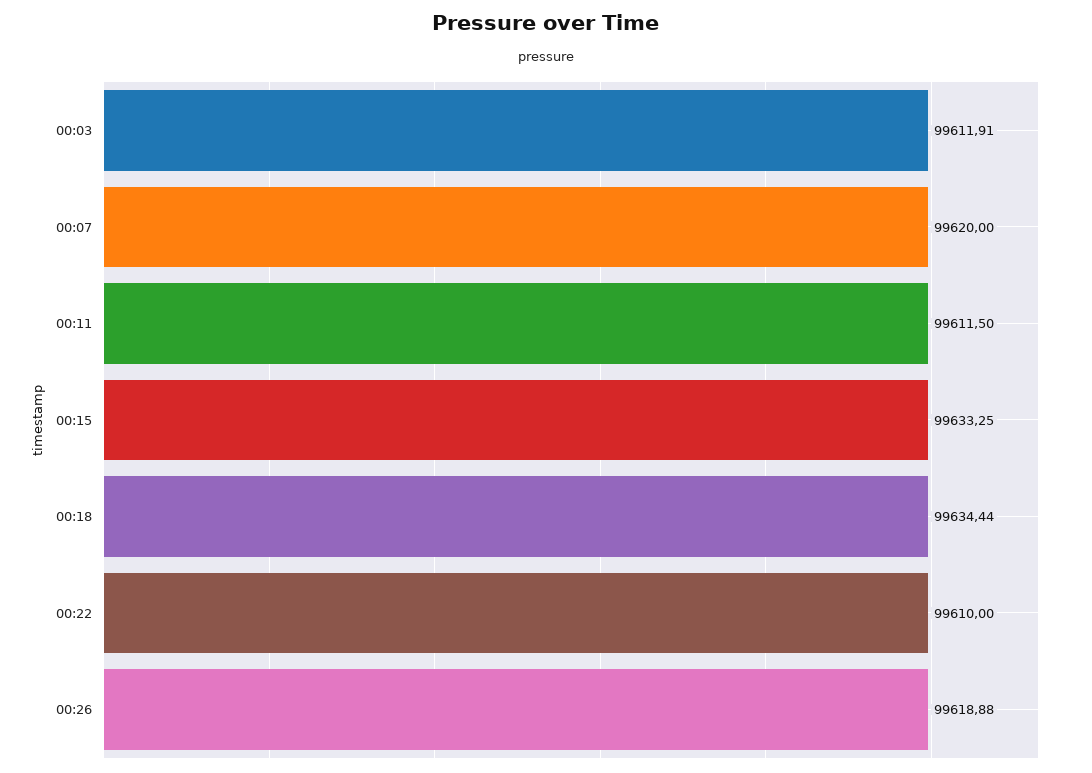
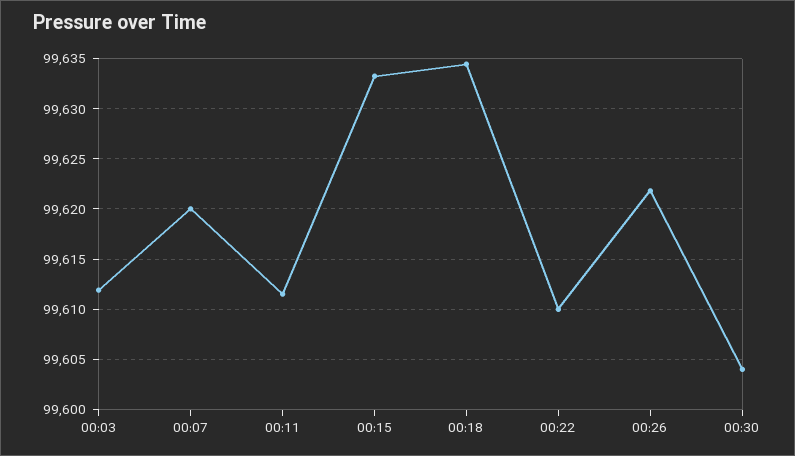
00:26: 99618.88 -> 99622
00:30: none -> 99604

